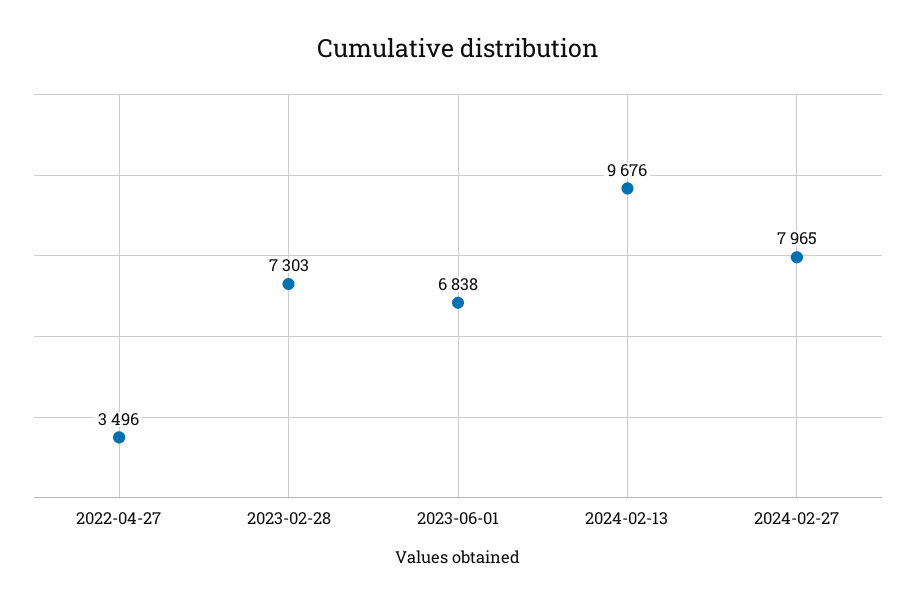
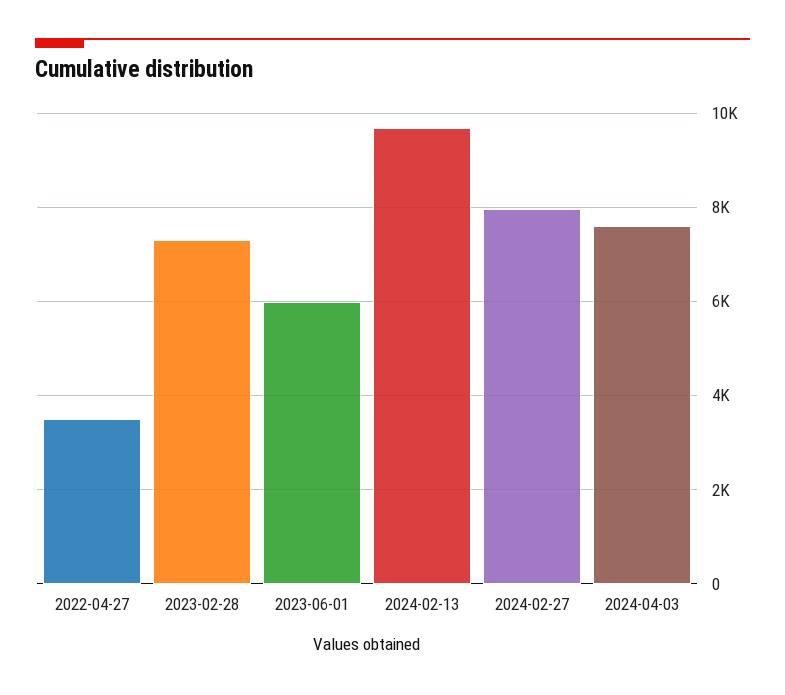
2023-06-01: 6838 -> 6000
2024-04-03: none -> 7600

